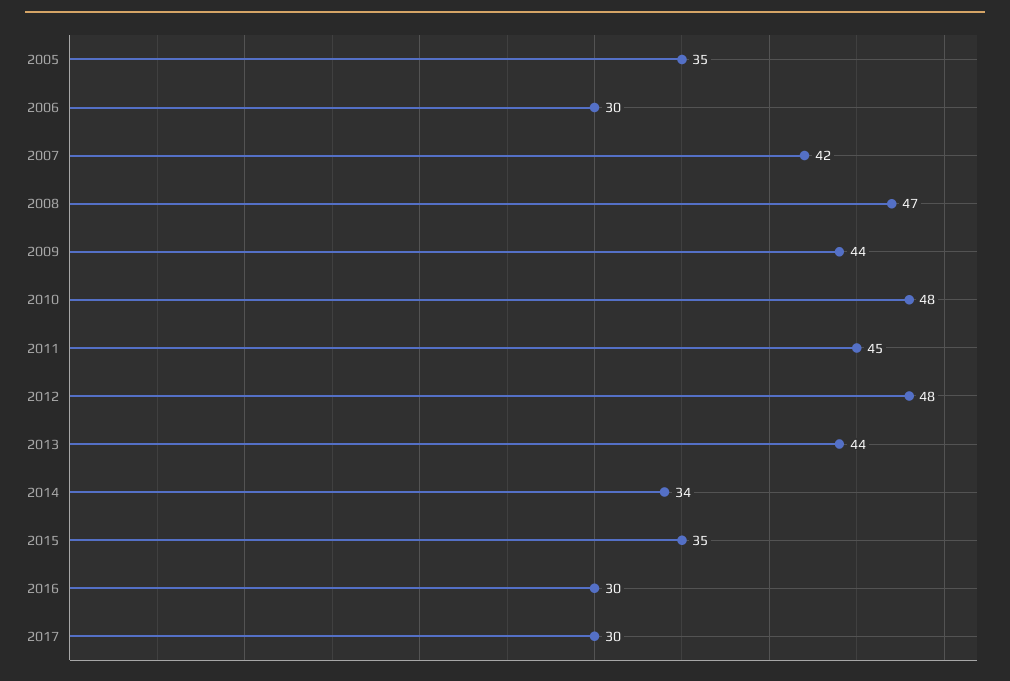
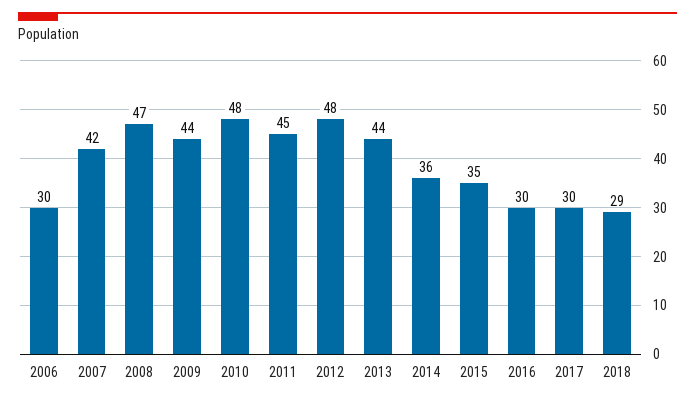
2005: 35 -> none
2014: 34 -> 36
2018: none -> 29

